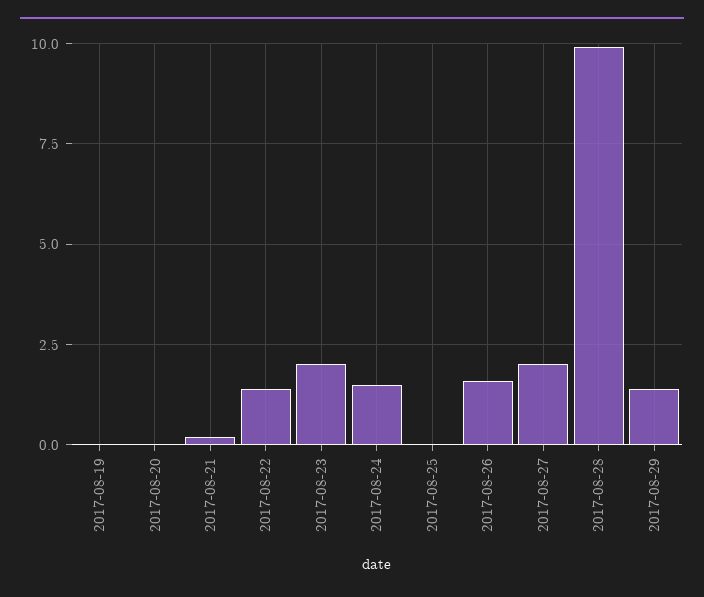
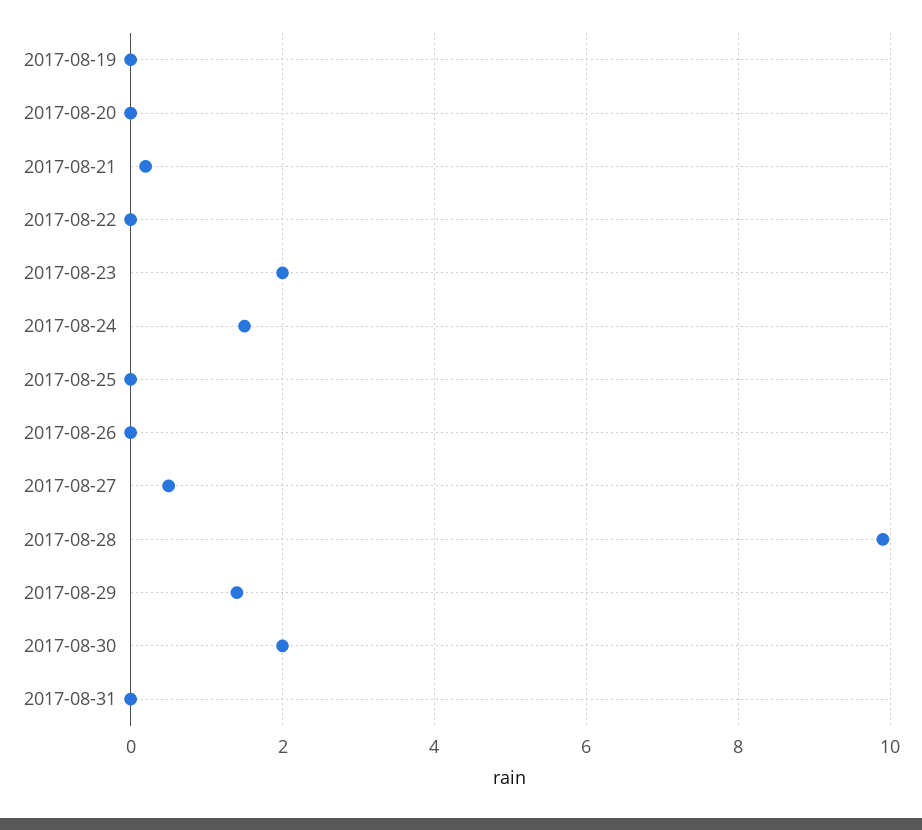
2017-08-22: 1.5 -> 0
2017-08-26: 1.5 -> 0
2017-08-27: 2 -> 0.5
2017-08-30: none -> 2
2017-08-31: none -> 0

